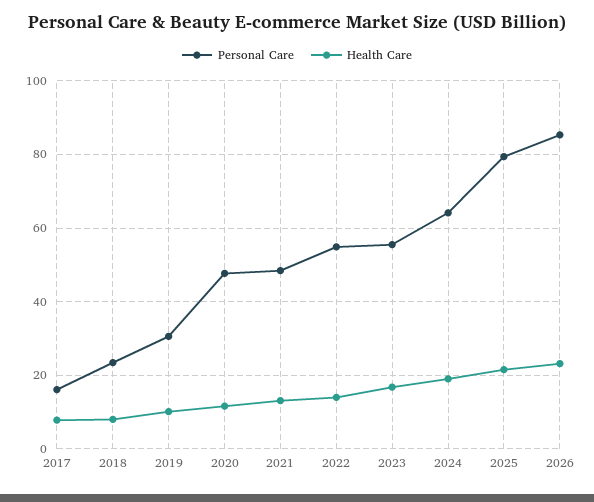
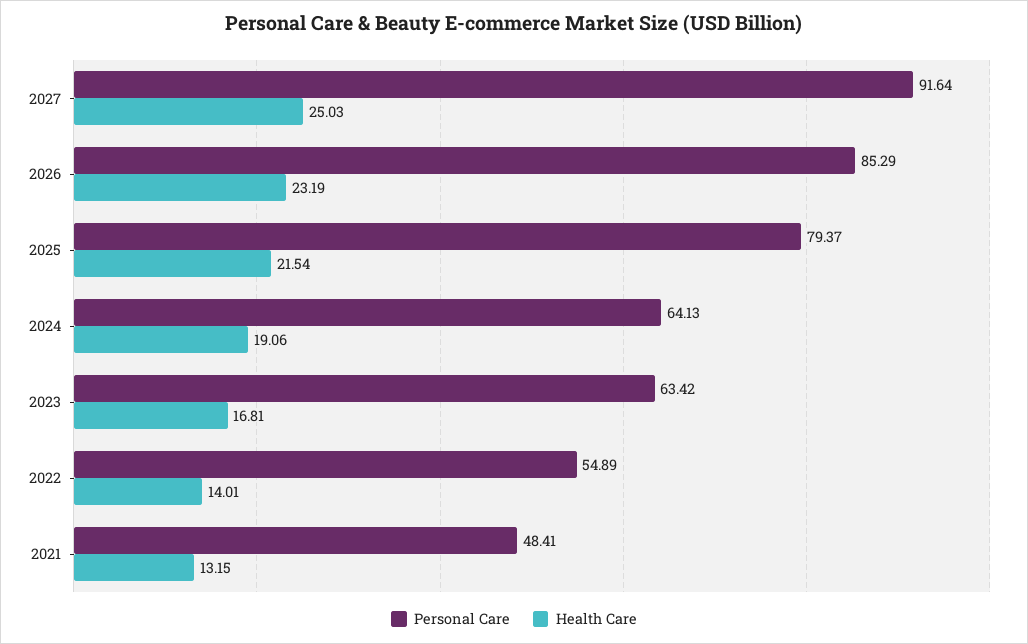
Personal Care, 2017: 16 -> none
Health Care, 2017: 8 -> none
Personal Care, 2018: 24 -> none
Health Care, 2018: 8 -> none
Personal Care, 2019: 30 -> none
Health Care, 2019: 10 -> none
Personal Care, 2020: 48 -> none
Health Care, 2020: 12 -> none
Personal Care, 2023: 56 -> 63.42
Personal Care, 2027: none -> 91.64
Health Care, 2027: none -> 25.03

